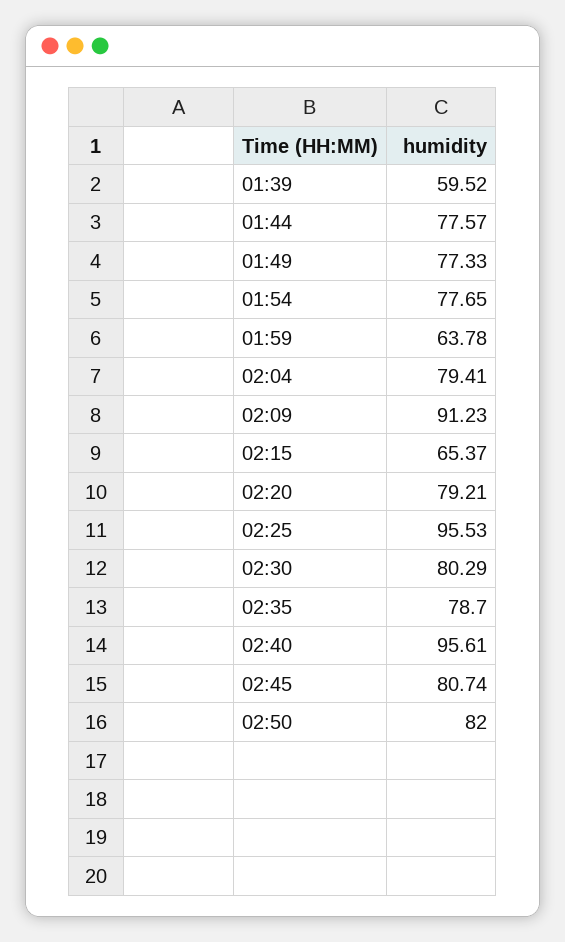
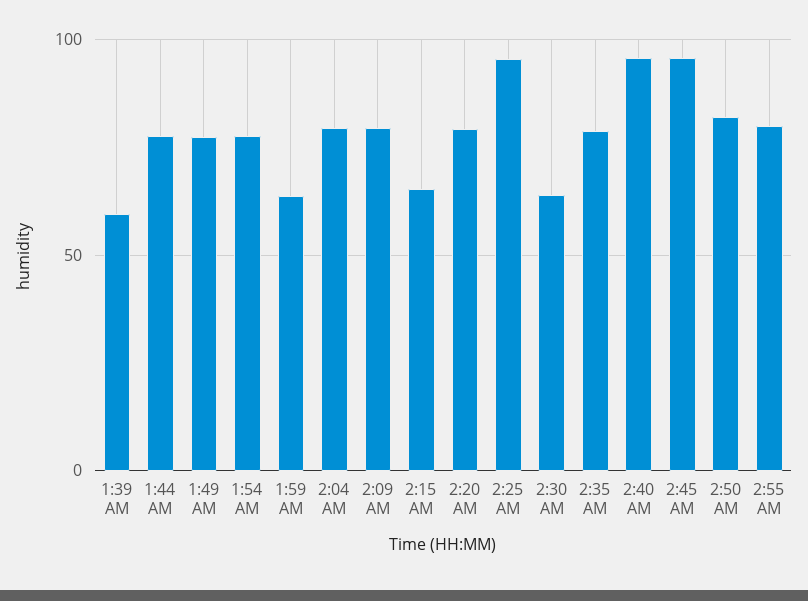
02:09: 91.23 -> 80
02:30: 80.29 -> 65
02:45: 80.74 -> 95
2:55 AM: none -> 80

